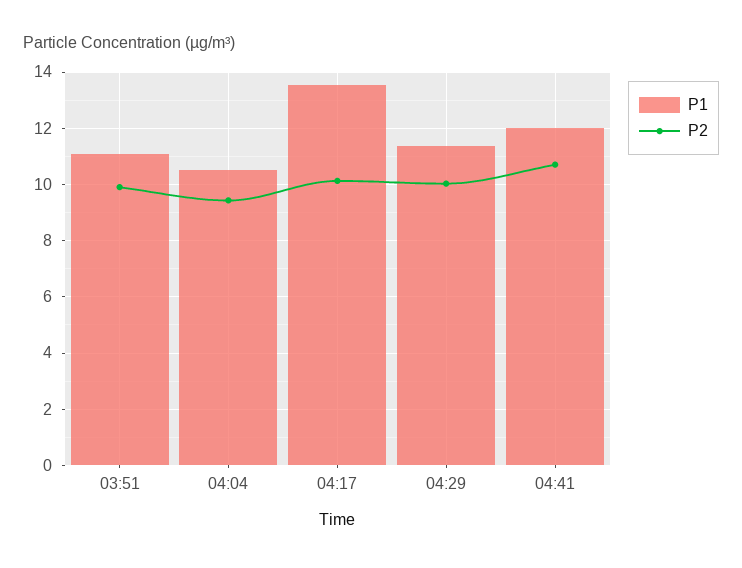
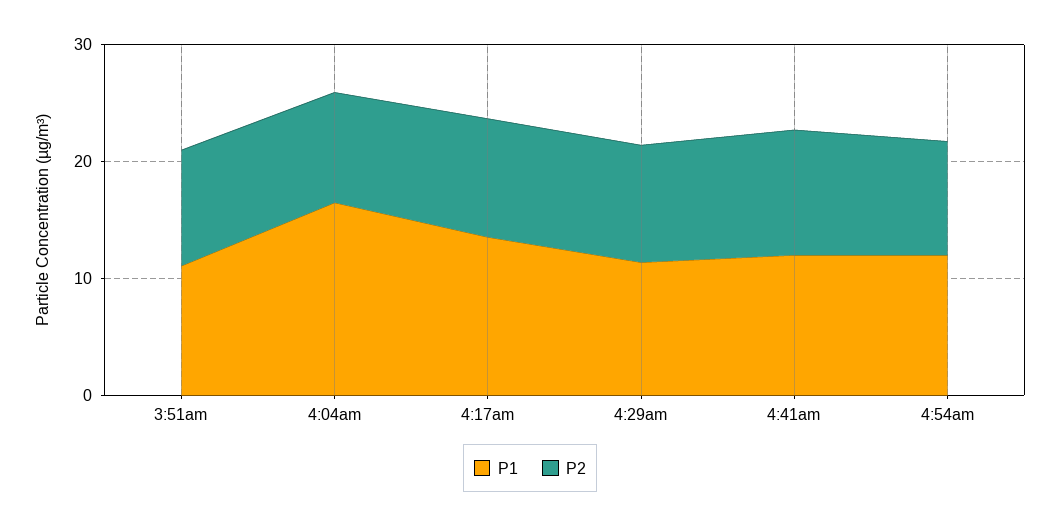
P1, 04:04: 10.5 -> 16
P1, 4:54am: none -> 12
P2, 4:54am: none -> 10

